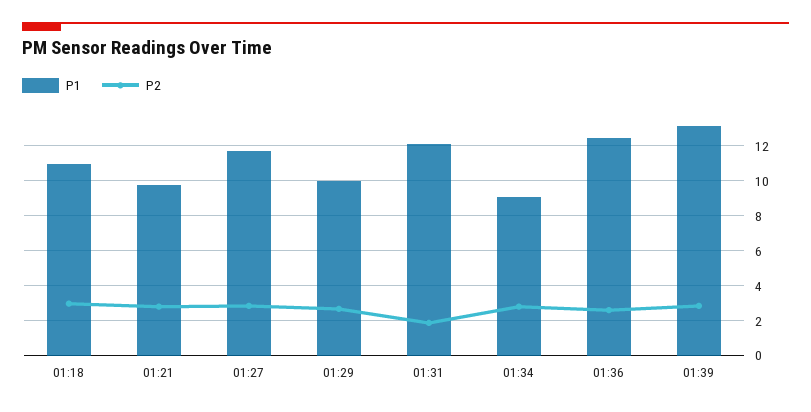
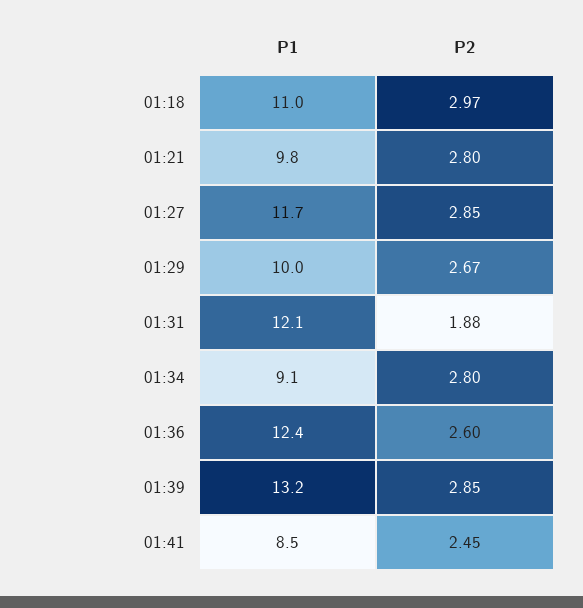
P1, 01:41: none -> 8.5
P2, 01:41: none -> 2.45

